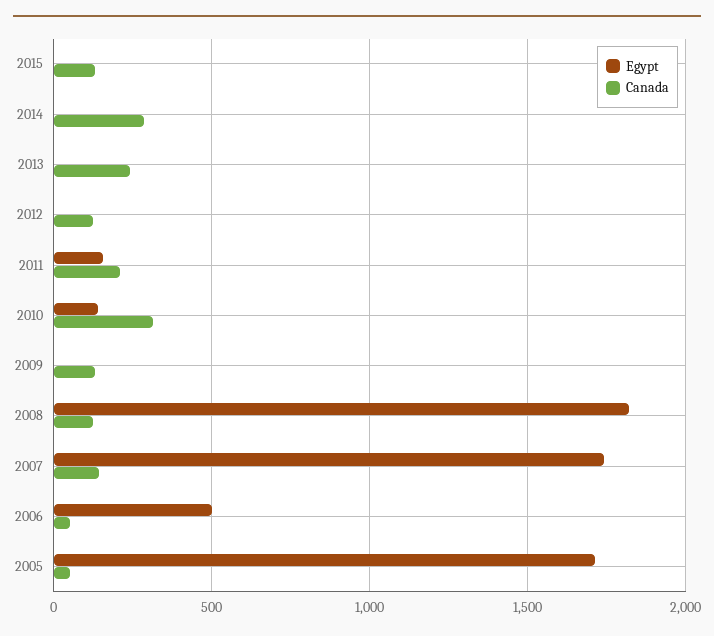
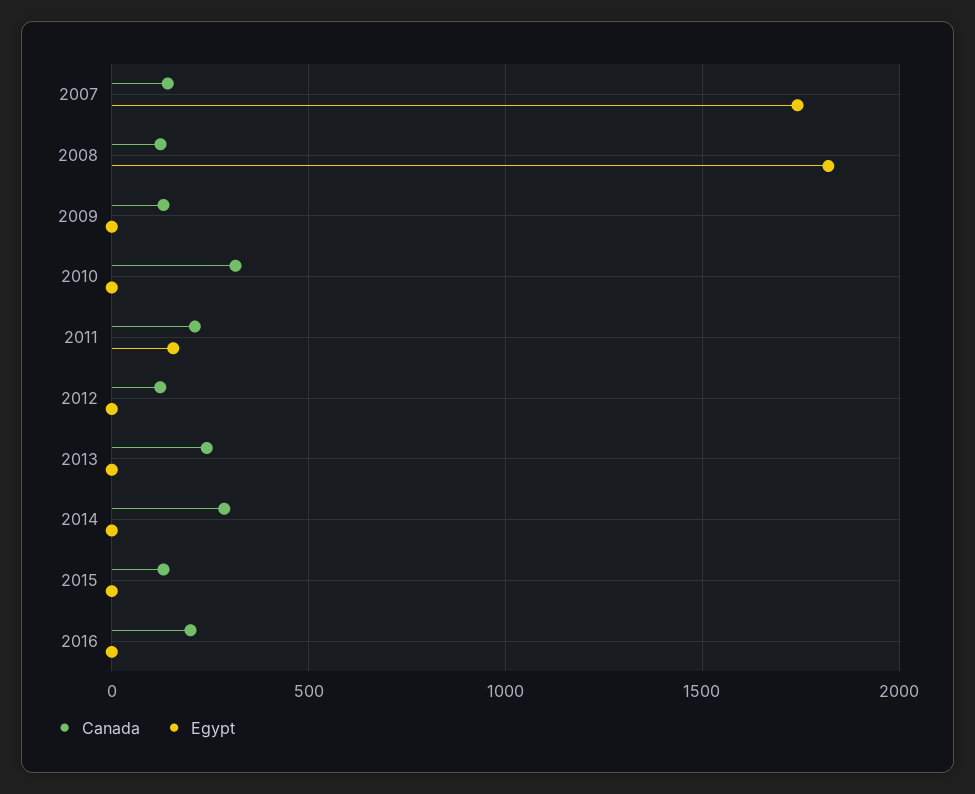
Egypt, 2010: 150 -> 0
Egypt, 2006: 500 -> none
Canada, 2006: 50 -> none
Egypt, 2005: 1700 -> none
Canada, 2005: 50 -> none
Canada, 2016: none -> 200
Egypt, 2016: none -> 0

